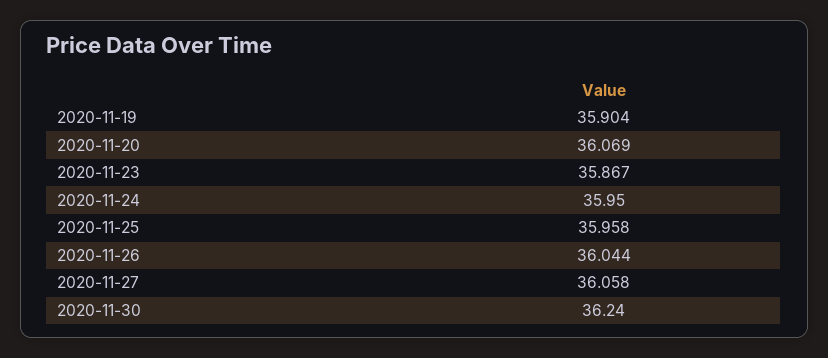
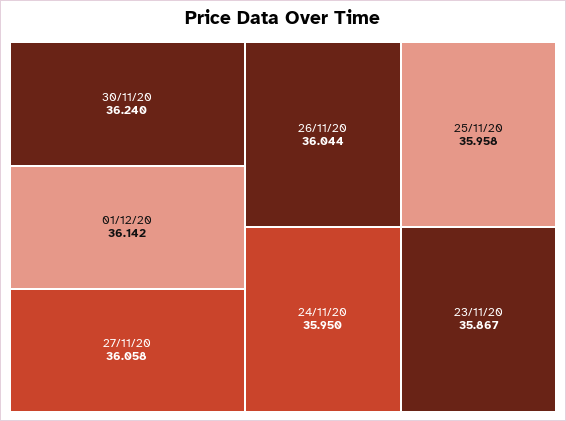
2020-11-19: 35.904 -> none
2020-11-20: 36.069 -> none
01/12/20: none -> 36.142

